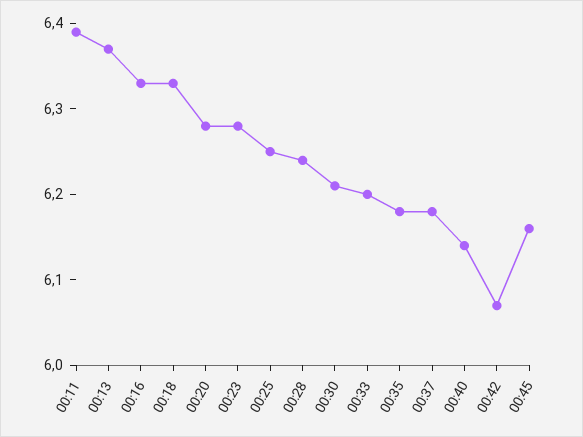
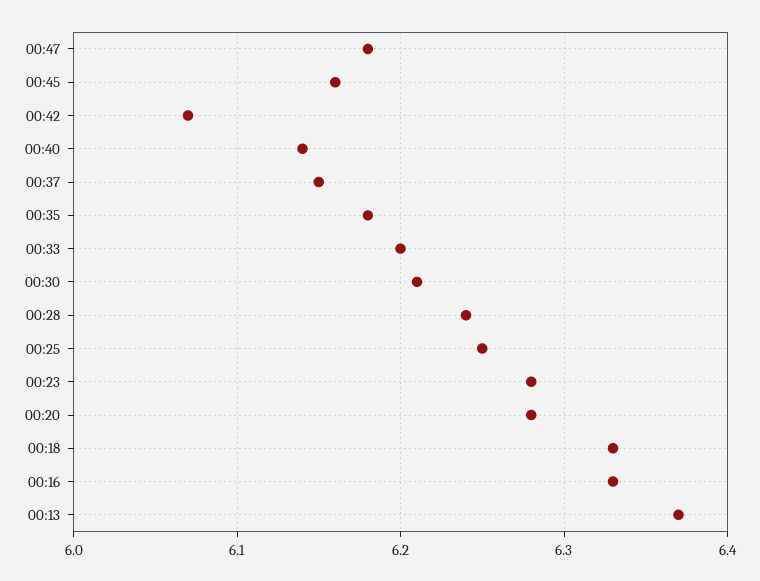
00:11: 6.39 -> none
00:37: 6.18 -> 6.15
00:47: none -> 6.18

